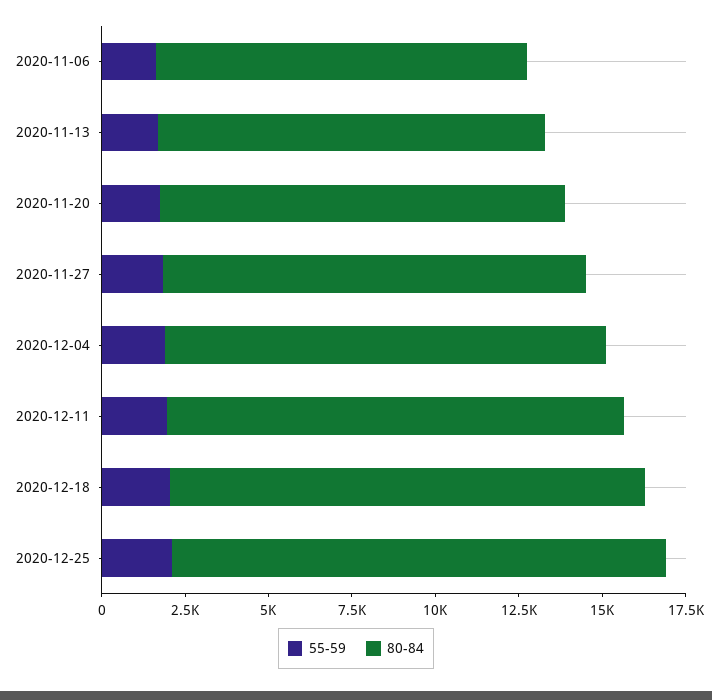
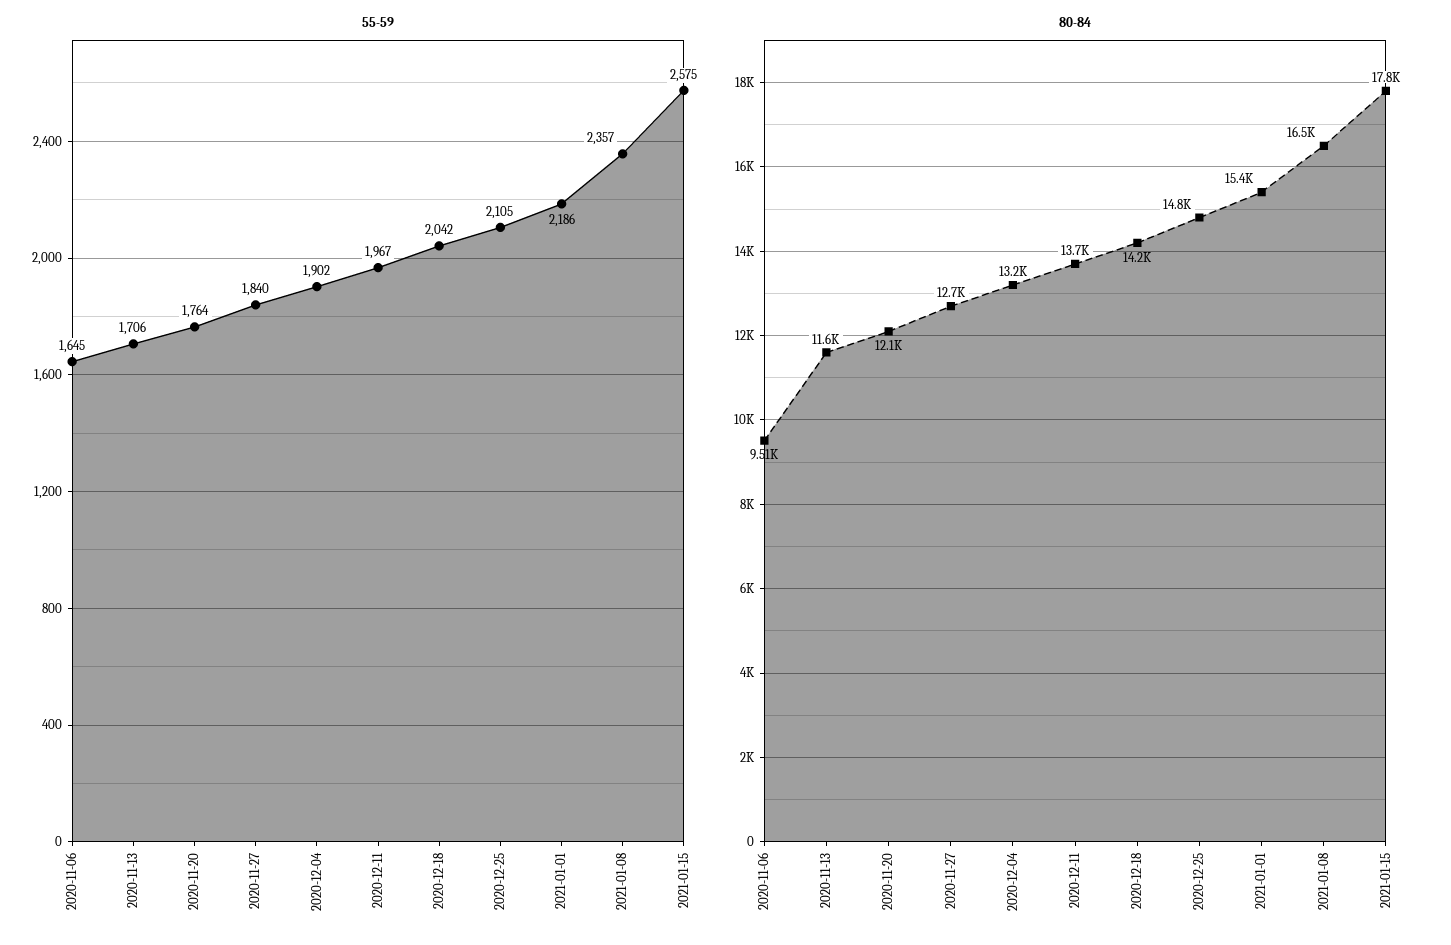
80-84, 2020-11-06: 11000 -> 9510
55-59, 2021-01-01: none -> 2186
55-59, 2021-01-08: none -> 2357
55-59, 2021-01-15: none -> 2575
80-84, 2021-01-01: none -> 15400
80-84, 2021-01-08: none -> 16500
80-84, 2021-01-15: none -> 17800

